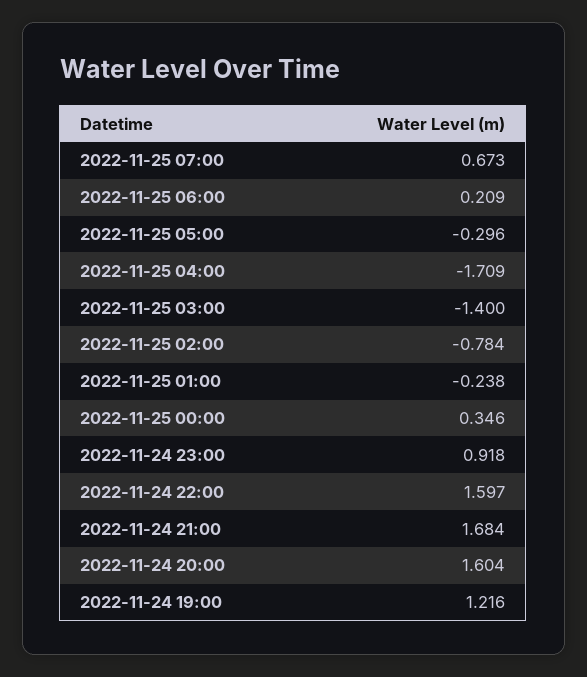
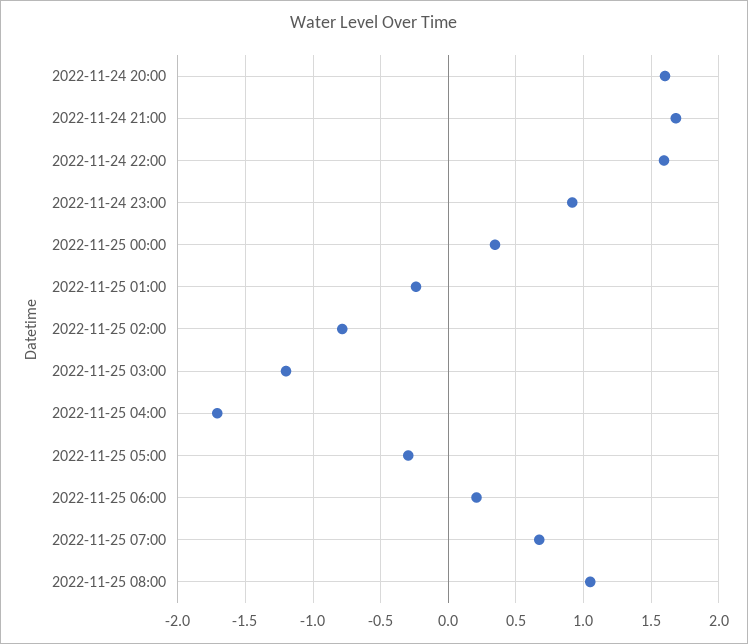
2022-11-25 03:00: -1.4 -> -1.2
2022-11-24 19:00: 1.216 -> none
2022-11-25 08:00: none -> 1.05

